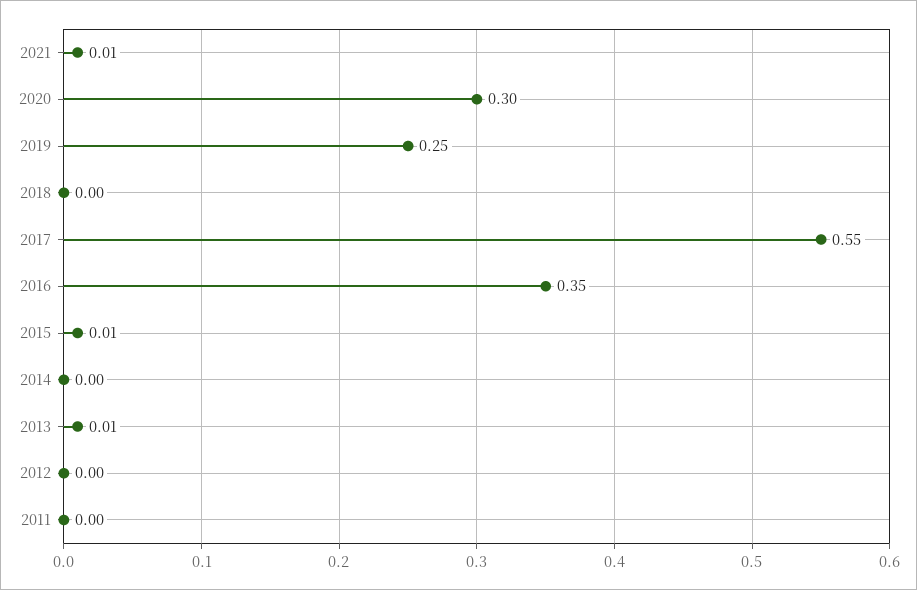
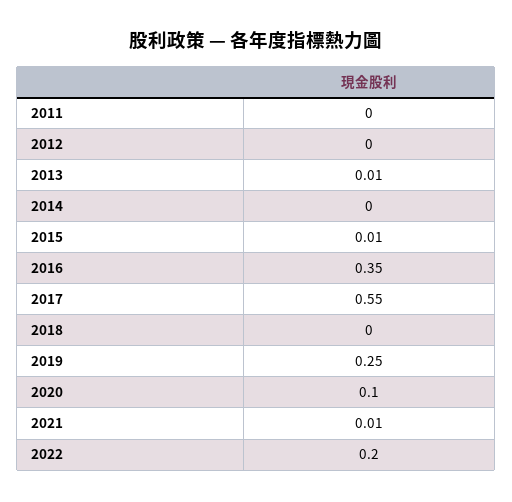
2020: 0.3 -> 0.1
2022: none -> 0.2

